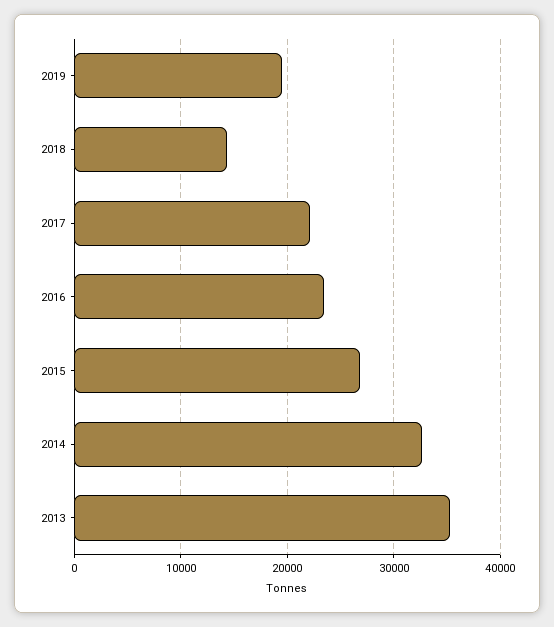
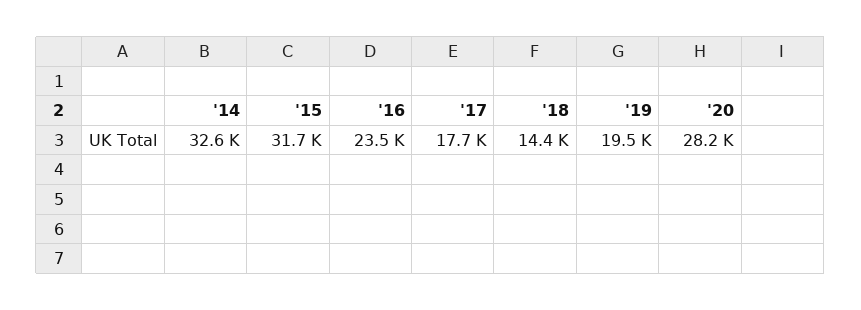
2017: 22000 -> 17700
2015: 27000 -> 31700
2013: 35000 -> none
'20: none -> 28200

